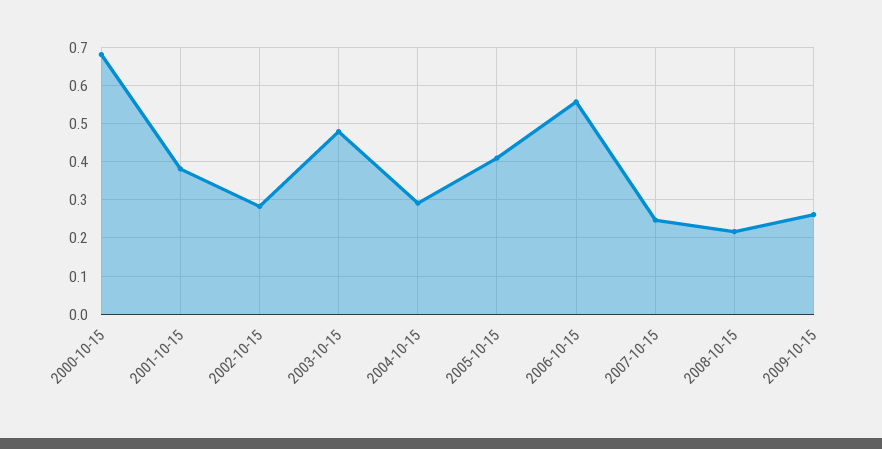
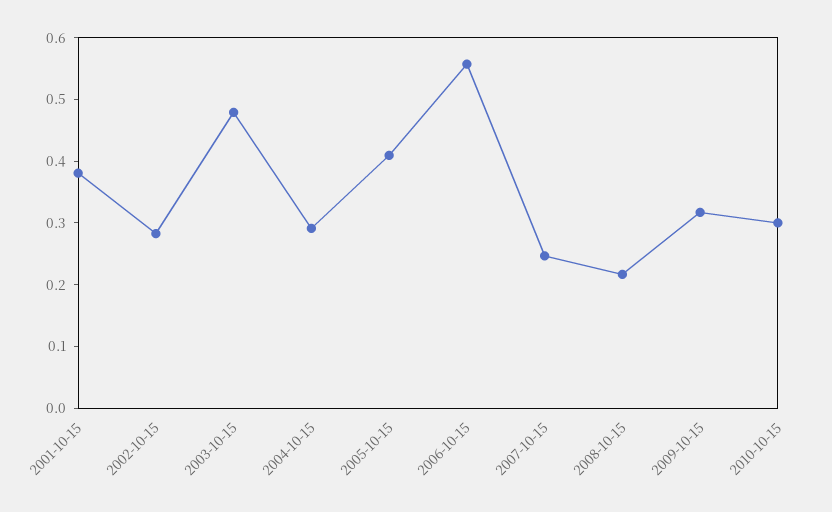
2000-10-15: 0.68 -> none
2009-10-15: 0.26 -> 0.32
2010-10-15: none -> 0.3

